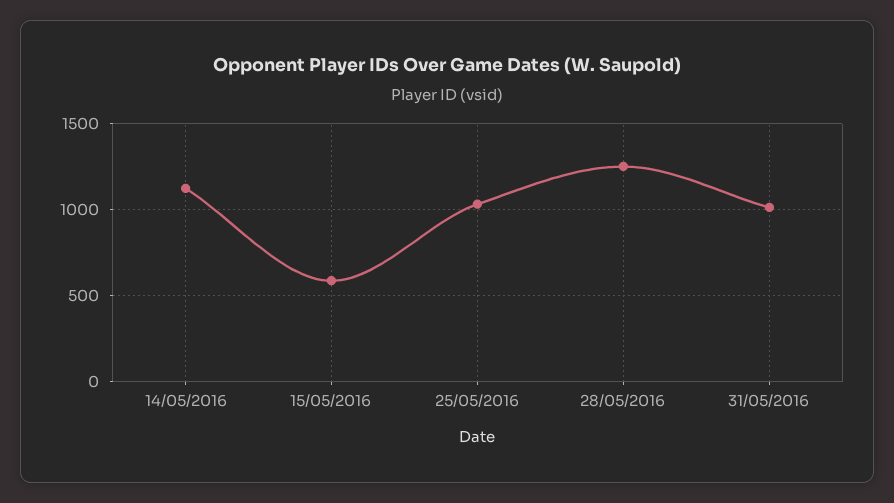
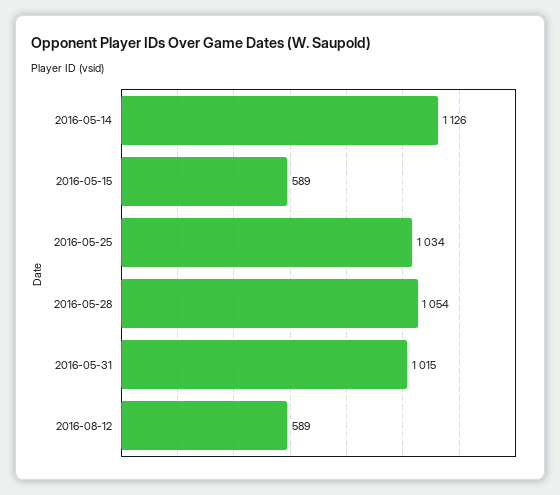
28/05/2016: 1250 -> 1054
2016-08-12: none -> 589

